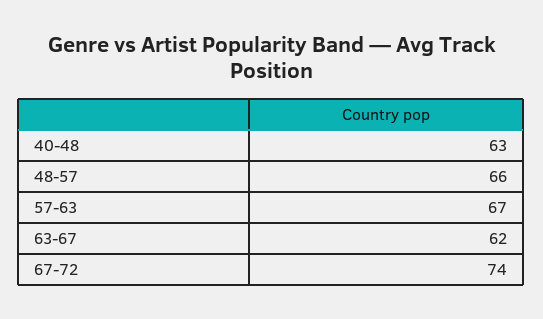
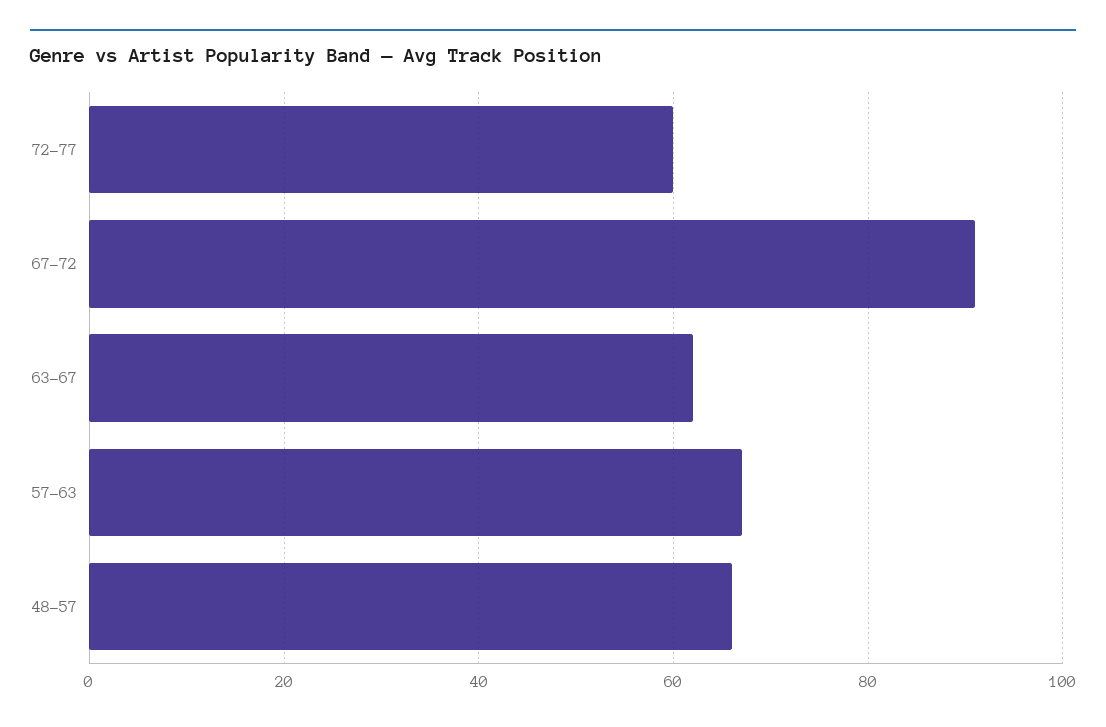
40-48: 63 -> none
67-72: 74 -> 90
72-77: none -> 60

